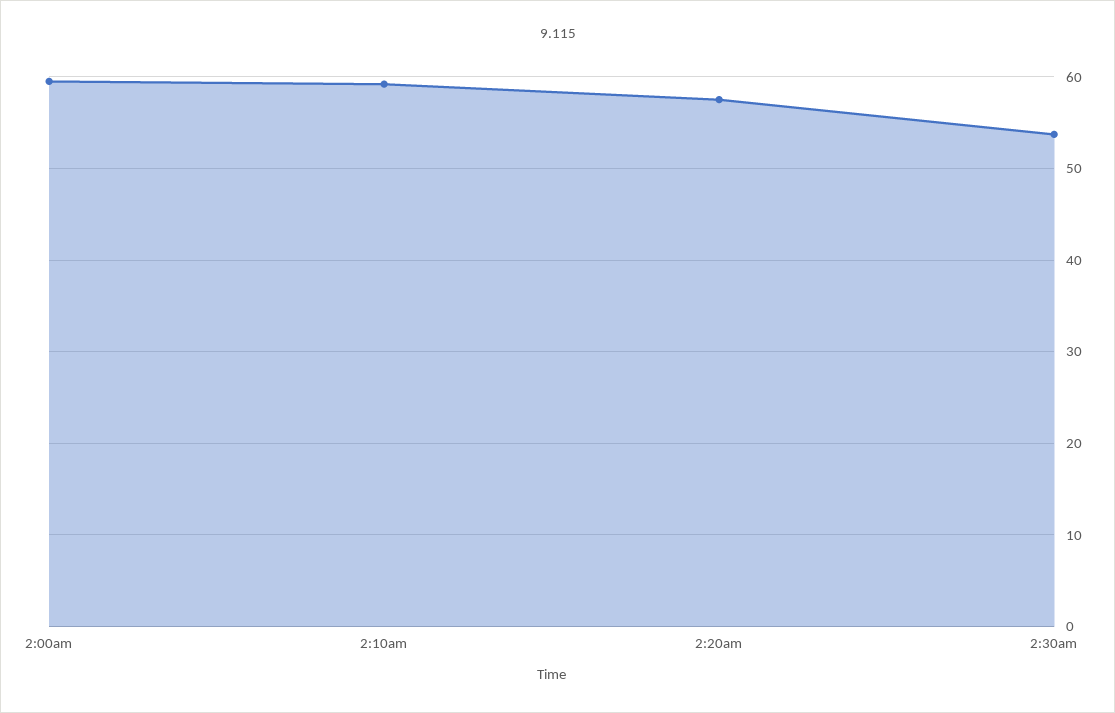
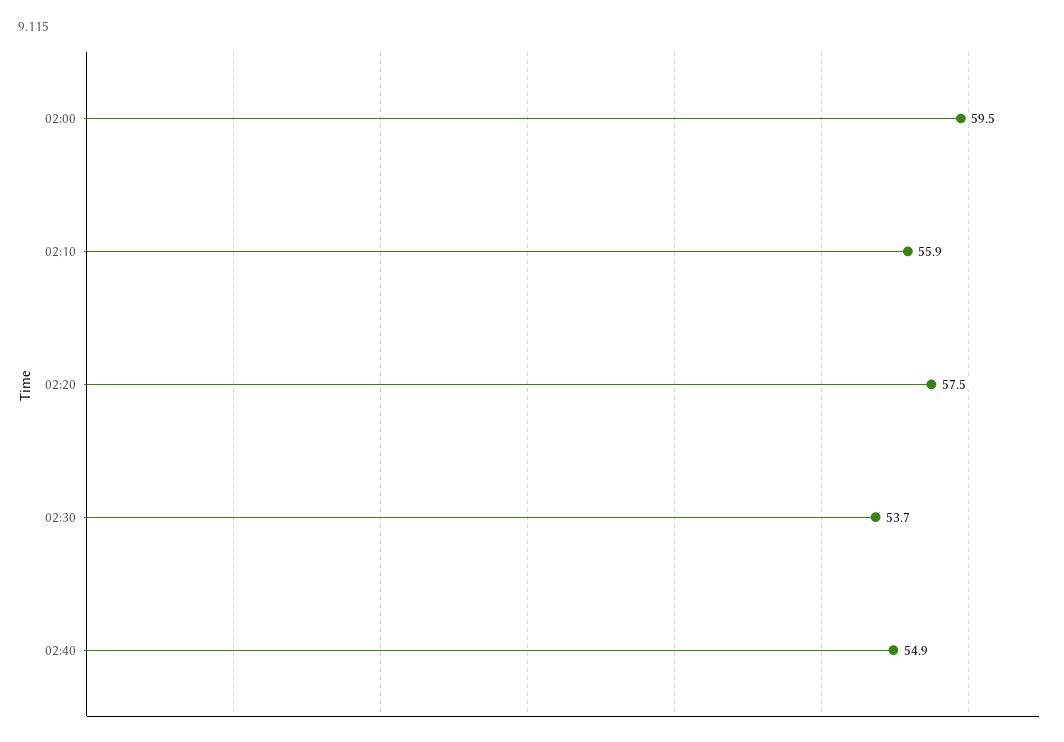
2:10am: 59 -> 55.9
02:40: none -> 54.9

